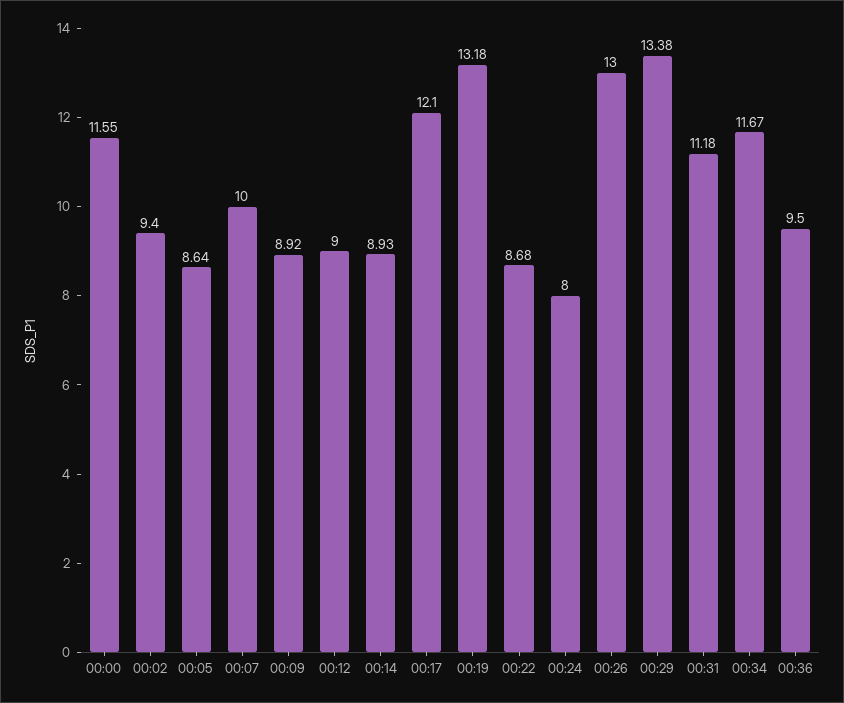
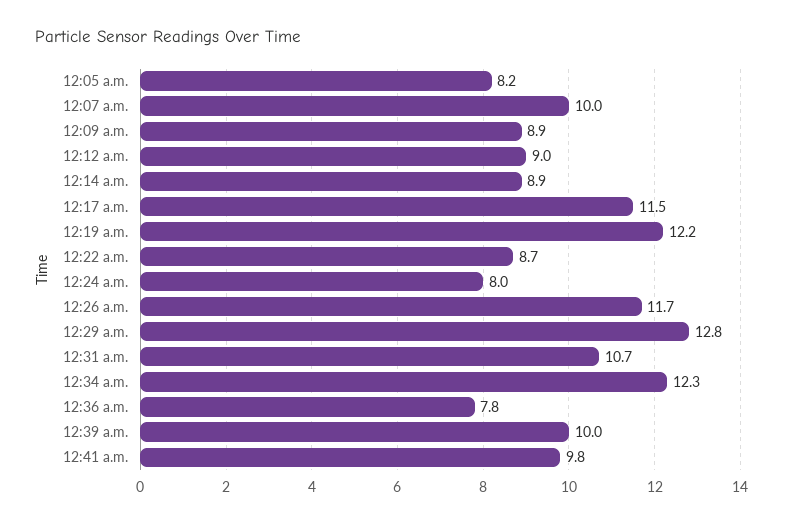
00:00: 11.55 -> none
00:02: 9.4 -> none
00:05: 8.64 -> 8.2
00:17: 12.1 -> 11.5
00:19: 13.18 -> 12.2
00:26: 13 -> 11.7
00:29: 13.38 -> 12.8
00:31: 11.18 -> 10.7
00:34: 11.67 -> 12.3
00:36: 9.5 -> 7.8
12:39 a.m.: none -> 10
12:41 a.m.: none -> 9.8

